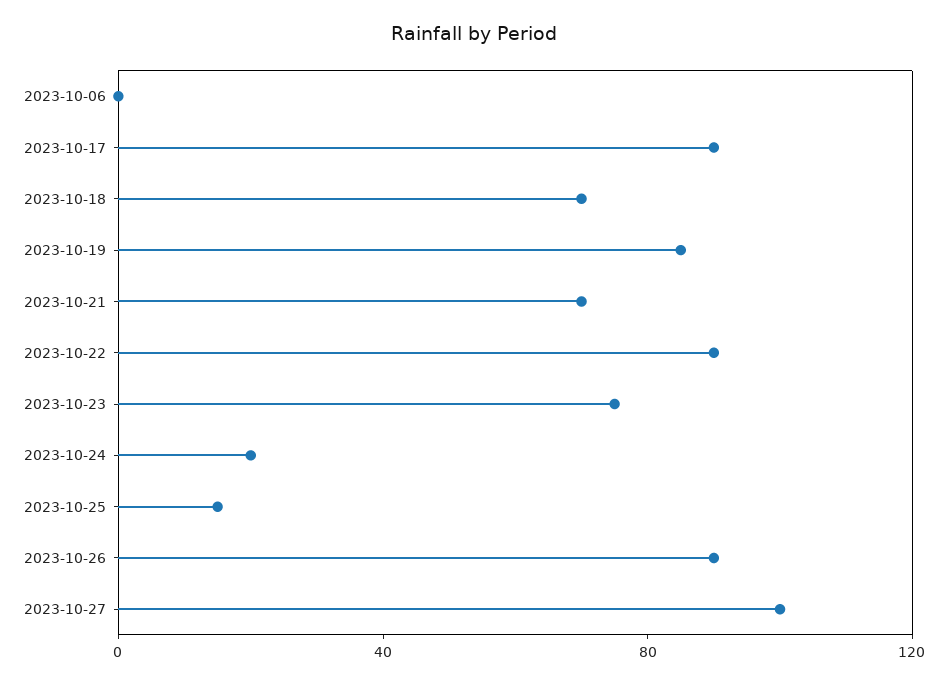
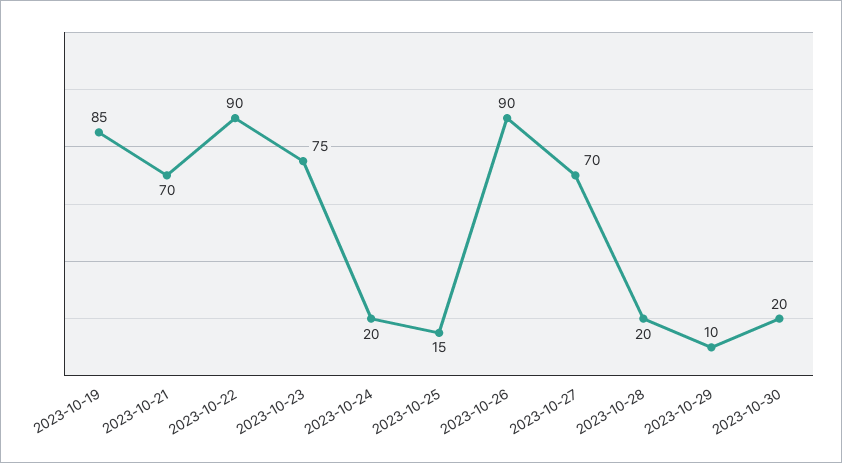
2023-10-06: 0 -> none
2023-10-17: 90 -> none
2023-10-18: 70 -> none
2023-10-27: 100 -> 70
2023-10-28: none -> 20
2023-10-29: none -> 10
2023-10-30: none -> 20

